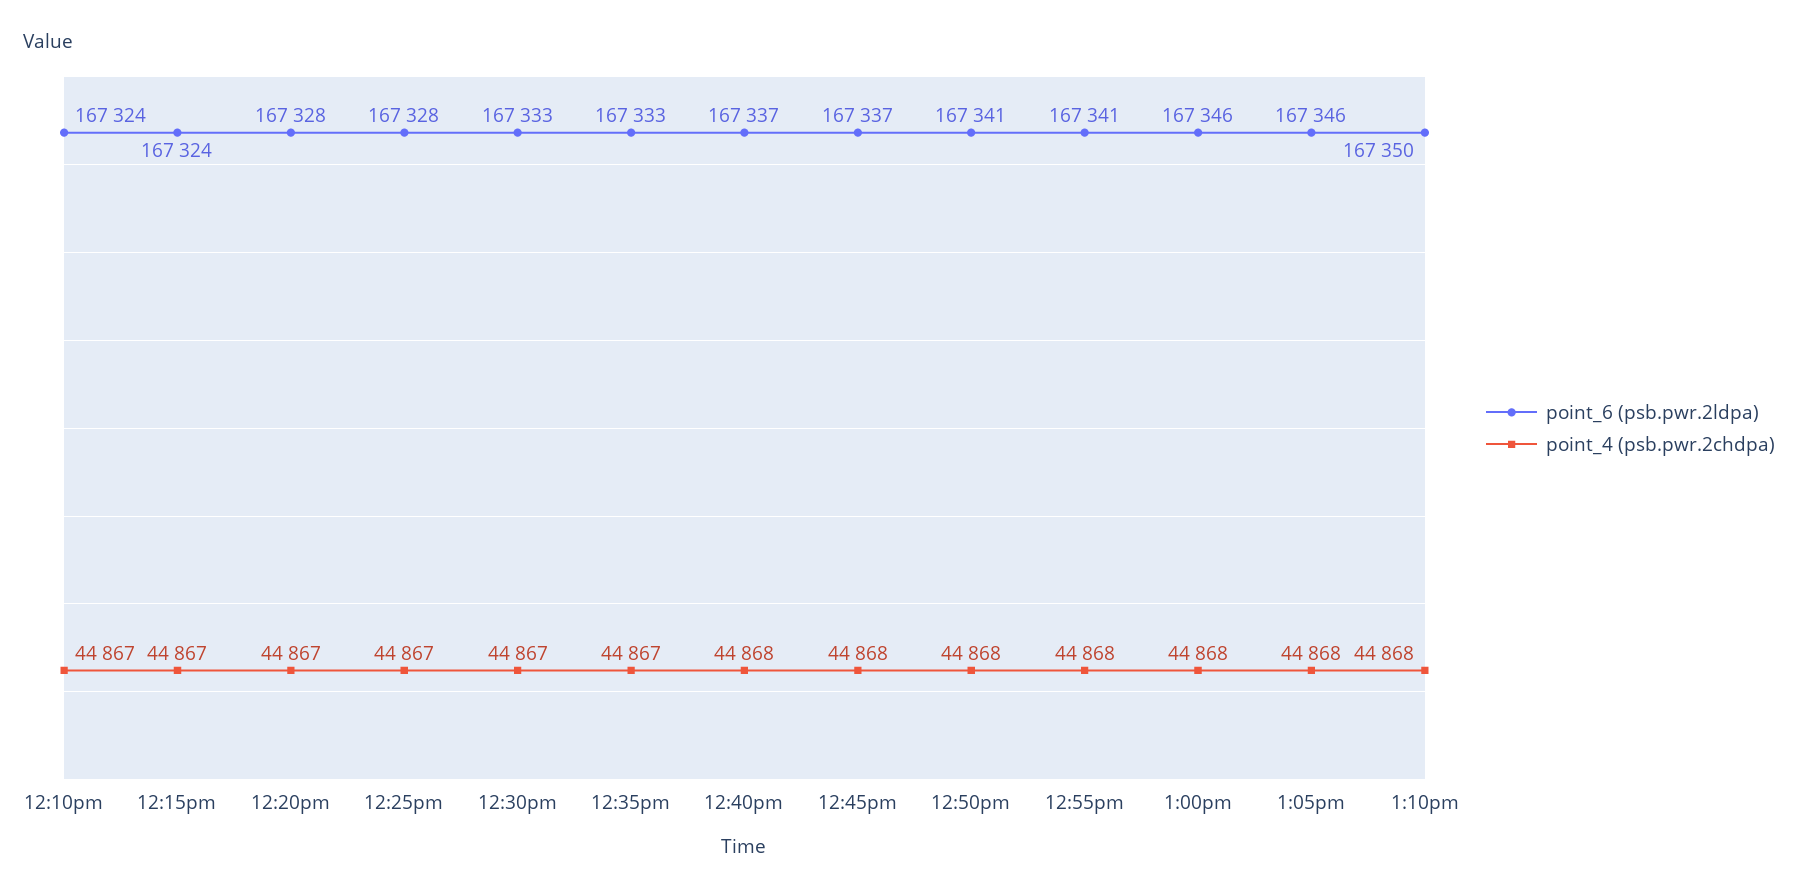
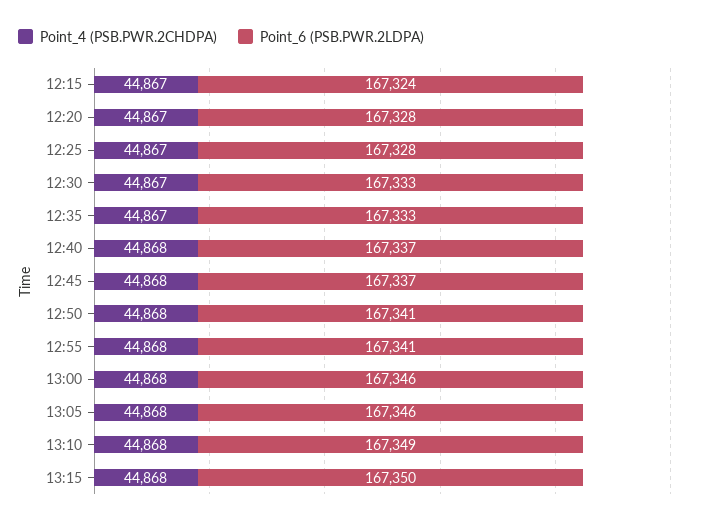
point_6 (psb.pwr.2ldpa), 12:10pm: 167324 -> none
point_4 (psb.pwr.2chdpa), 12:10pm: 44867 -> none
point_6 (psb.pwr.2ldpa), 1:10pm: 167350 -> 167349
point_4 (psb.pwr.2chdpa), 13:15: none -> 44868
point_6 (psb.pwr.2ldpa), 13:15: none -> 167350

